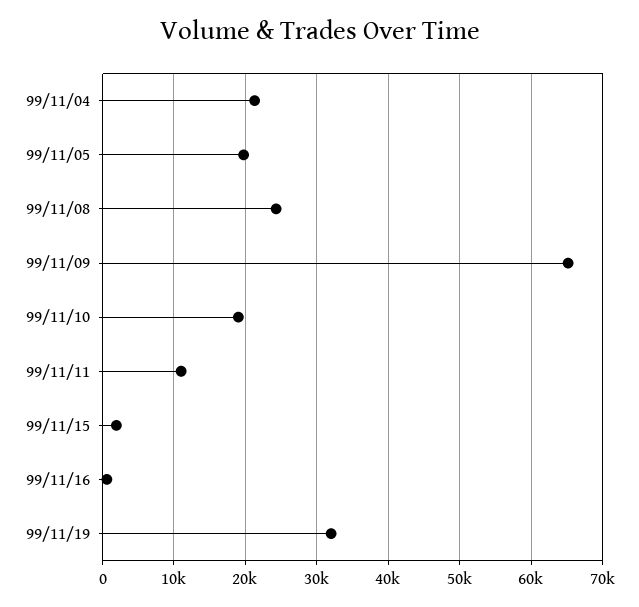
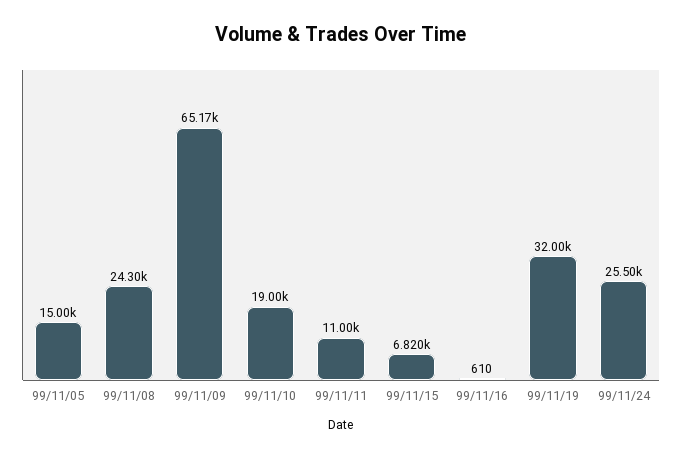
99/11/04: 21000 -> none
99/11/05: 20000 -> 15000
99/11/15: 2000 -> 6820
99/11/24: none -> 25500

